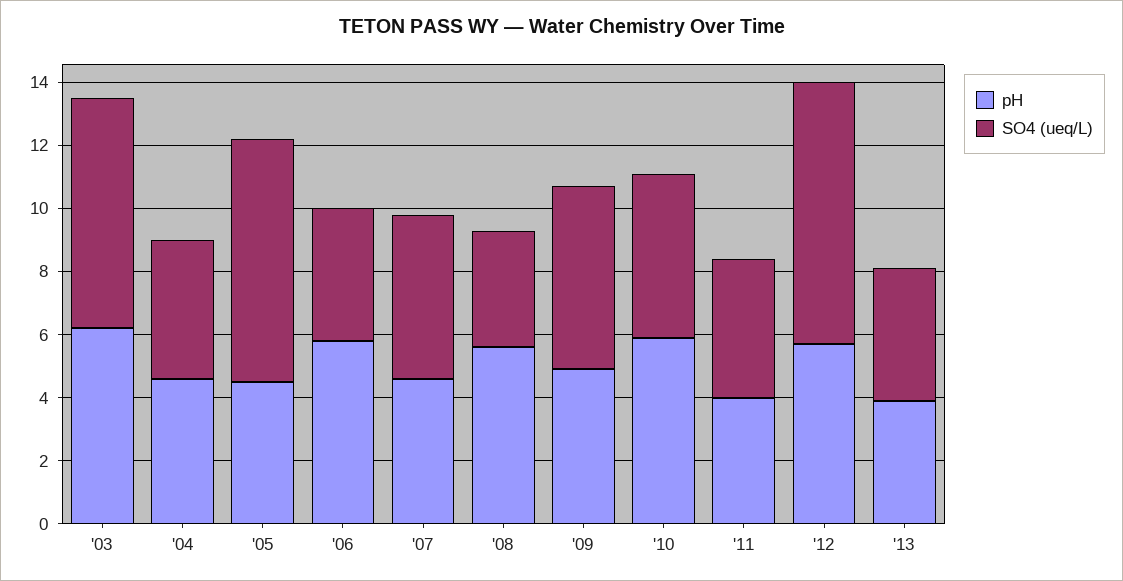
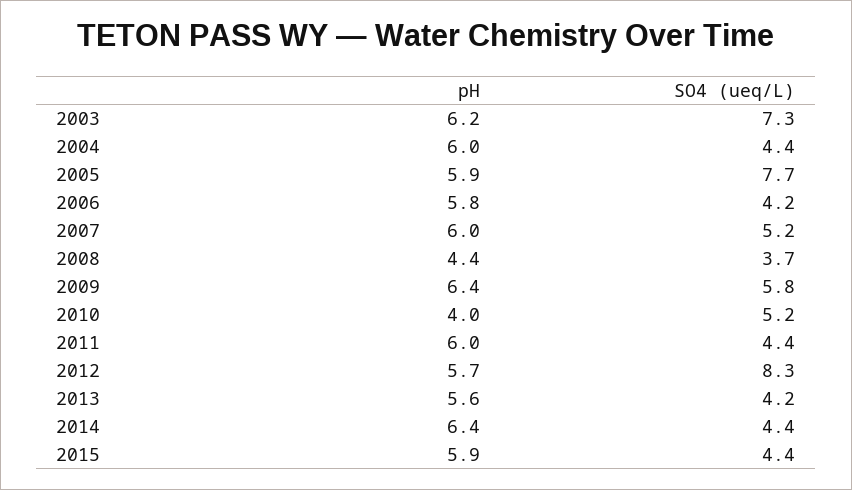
pH, '04: 4.5 -> 6
pH, '05: 4.5 -> 5.9
pH, '07: 4.5 -> 6
pH, '08: 5.5 -> 4.4
pH, '09: 5 -> 6.4
pH, '10: 6 -> 4
pH, '11: 4 -> 6
pH, '13: 4 -> 5.6
pH, 2014: none -> 6.4
SO4 (ueq/L), 2014: none -> 4.4
pH, 2015: none -> 5.9
SO4 (ueq/L), 2015: none -> 4.4

